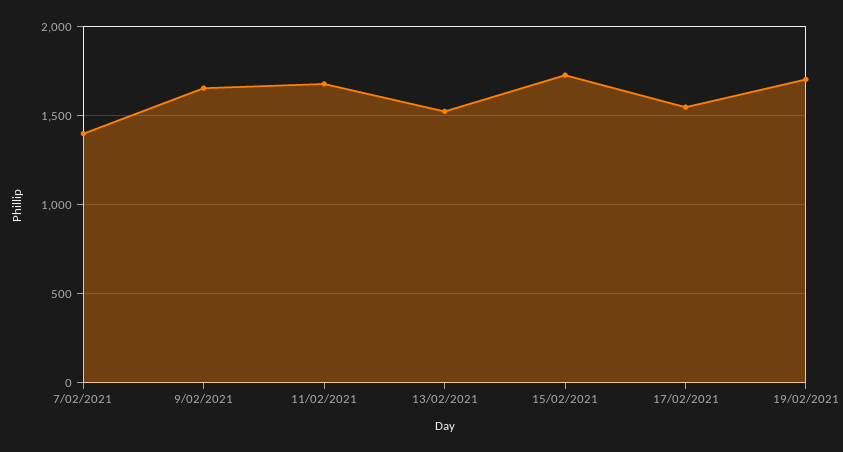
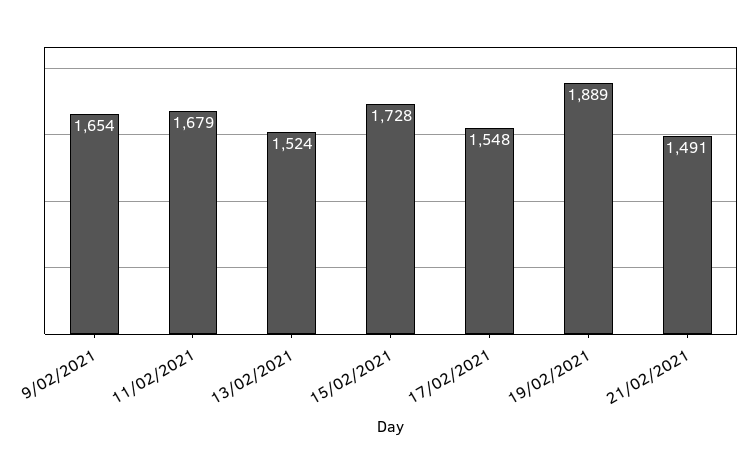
7/02/2021: 1400 -> none
19/02/2021: 1700 -> 1889
21/02/2021: none -> 1491

